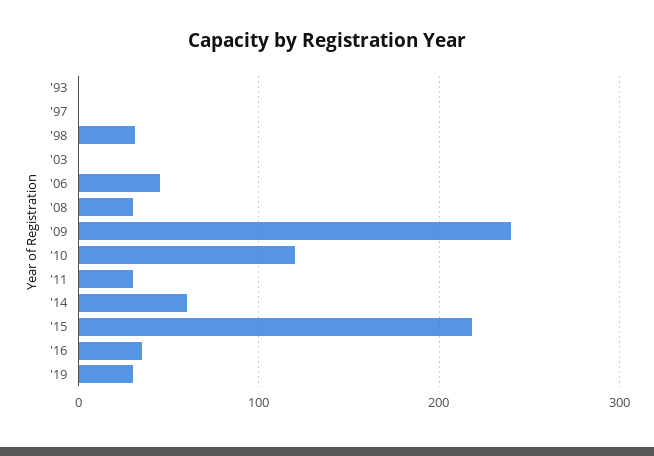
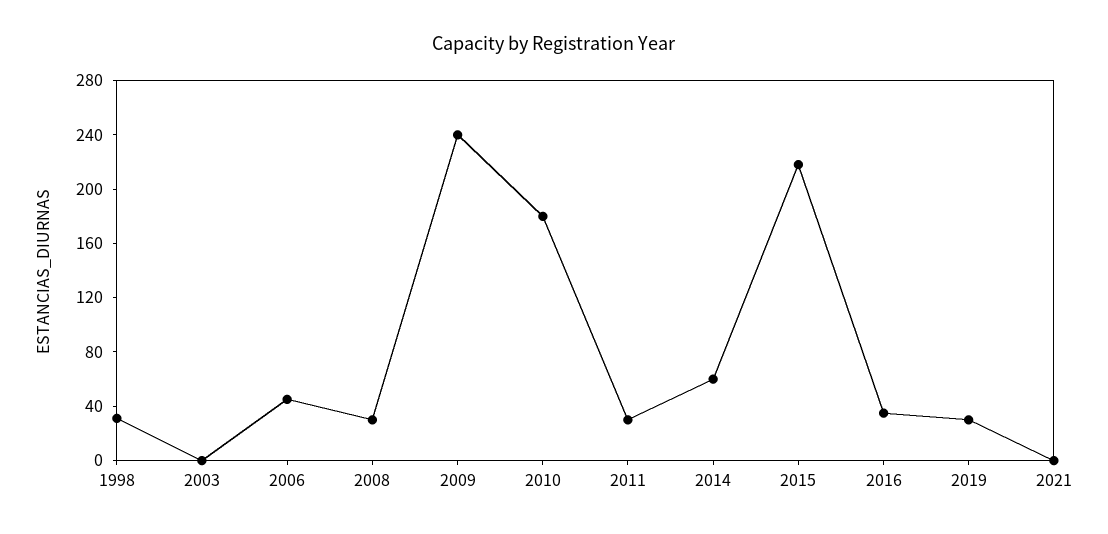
'93: 0 -> none
'97: 0 -> none
'10: 120 -> 180
2021: none -> 0

